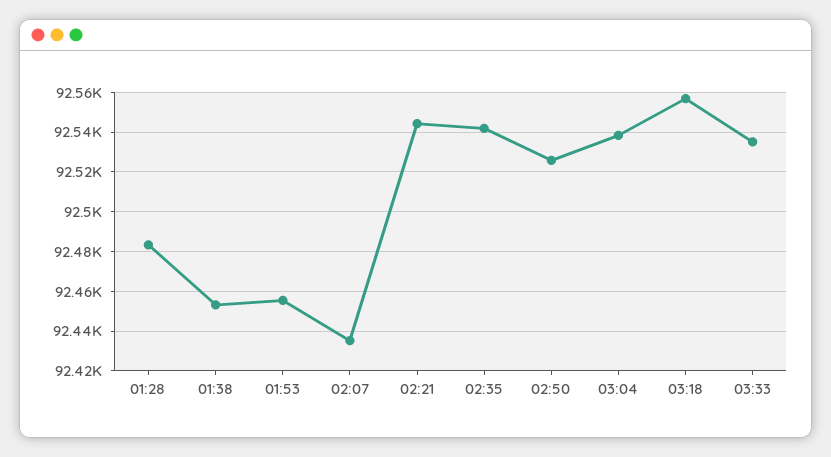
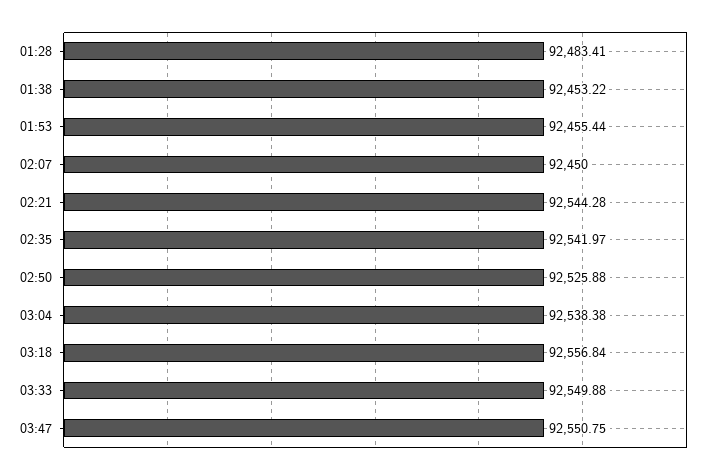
02:07: 92435 -> 92450
03:33: 92535 -> 92549.88
03:47: none -> 92550.75

